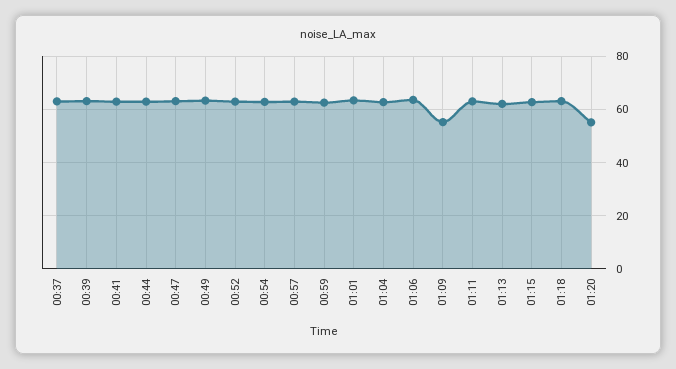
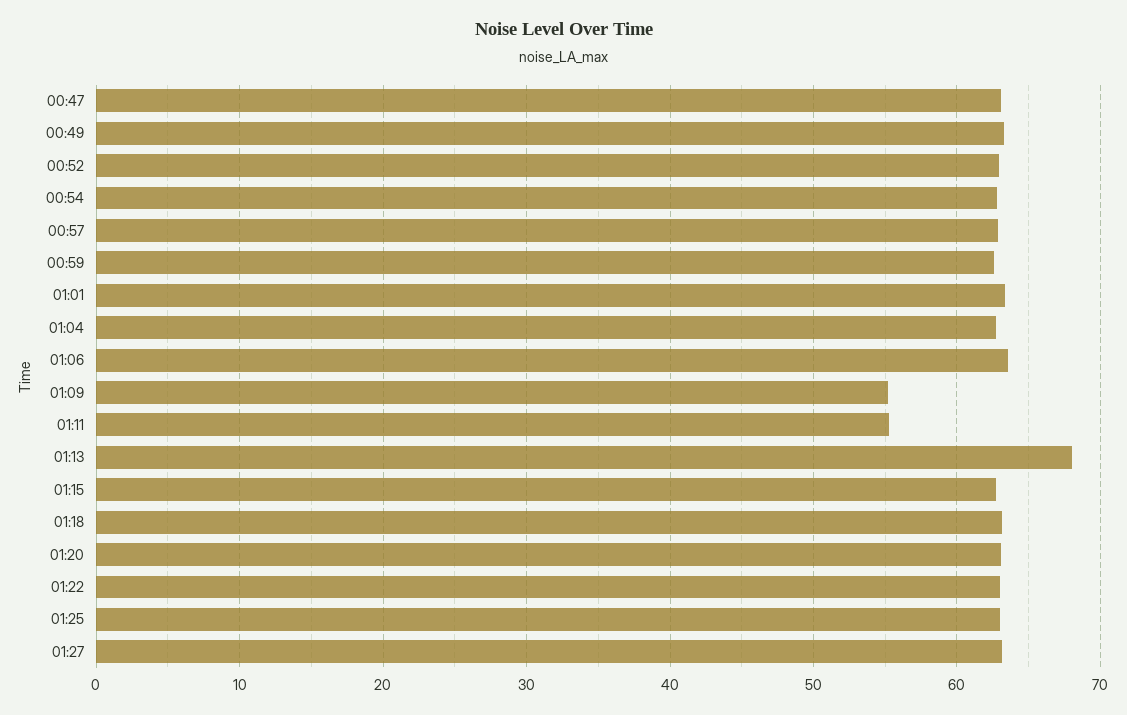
00:37: 62.5 -> none
00:39: 62.5 -> none
00:41: 62.5 -> none
00:44: 62.5 -> none
01:11: 62.5 -> 55
01:13: 62.5 -> 68
01:20: 55 -> 63
01:22: none -> 63
01:25: none -> 63
01:27: none -> 63

